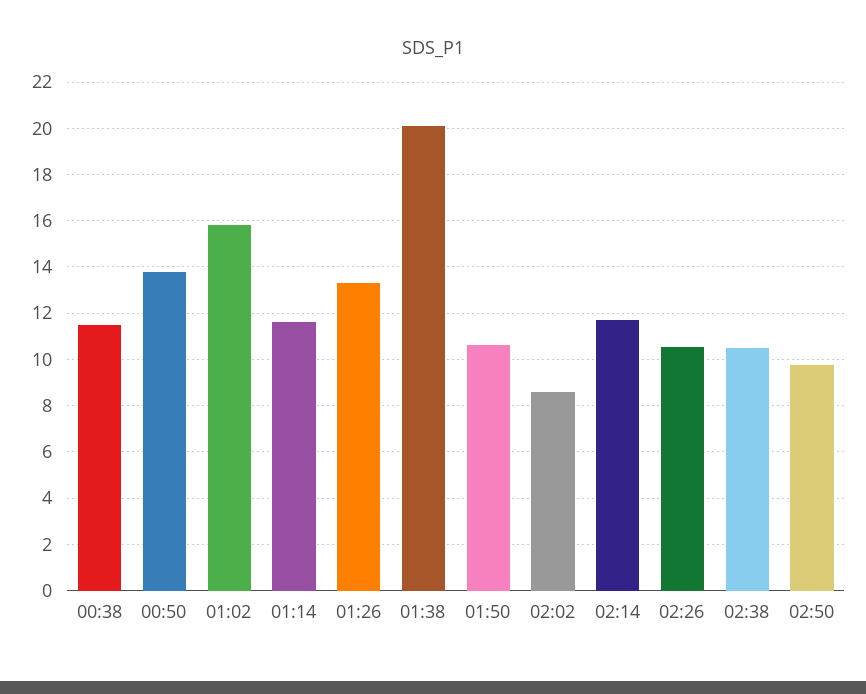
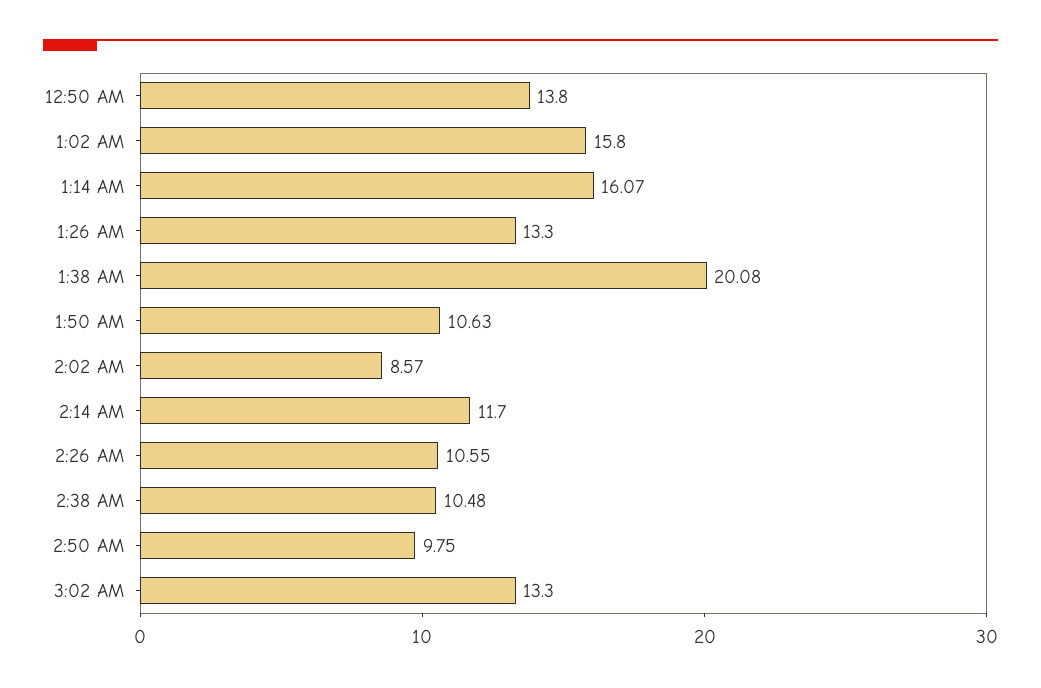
00:38: 11.5 -> none
01:14: 11.5 -> 16.07
3:02 AM: none -> 13.3

